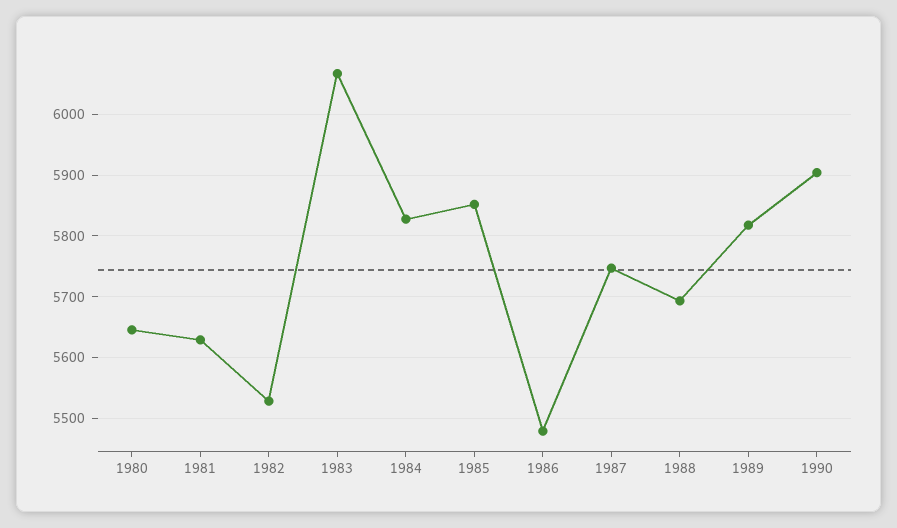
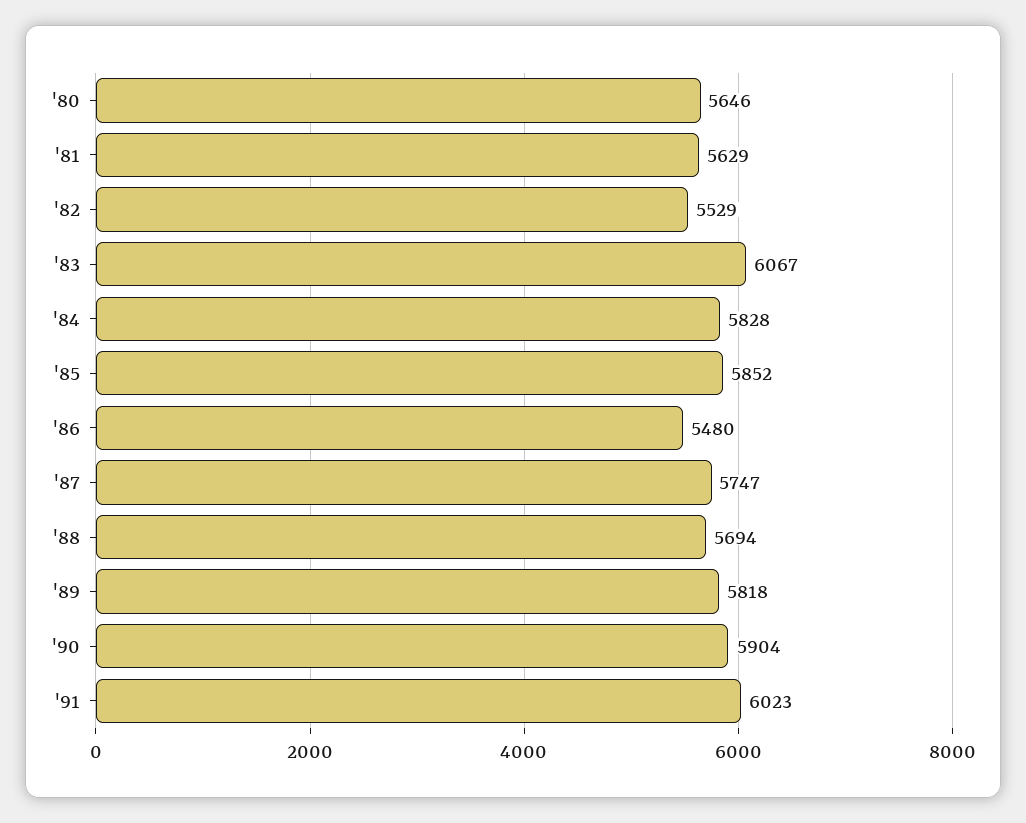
'91: none -> 6023

